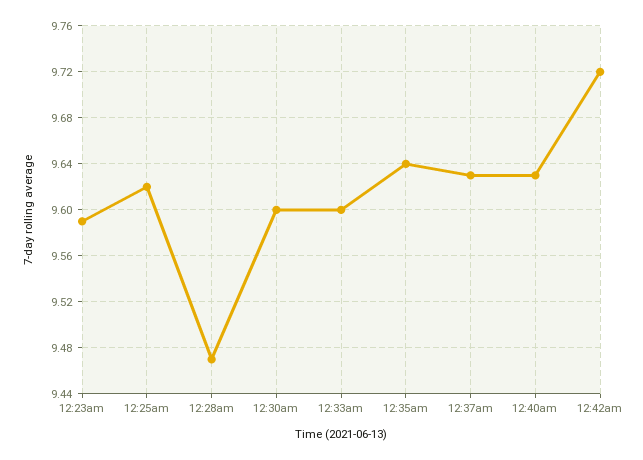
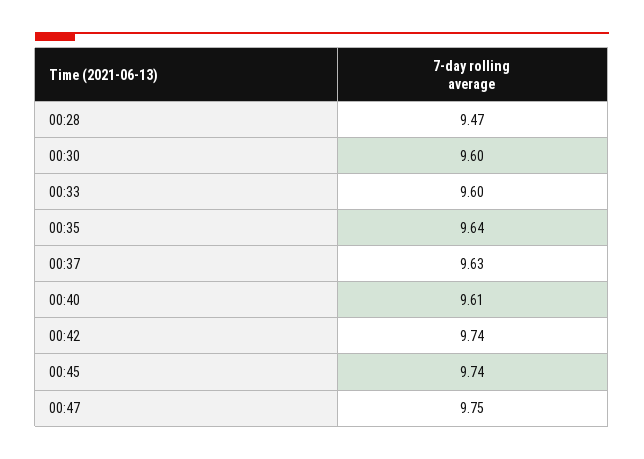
12:23am: 9.59 -> none
12:25am: 9.62 -> none
12:40am: 9.63 -> 9.61
12:42am: 9.72 -> 9.74
00:45: none -> 9.74
00:47: none -> 9.75

